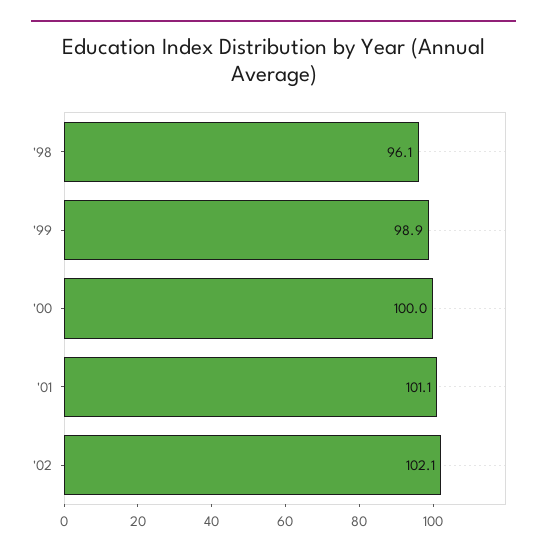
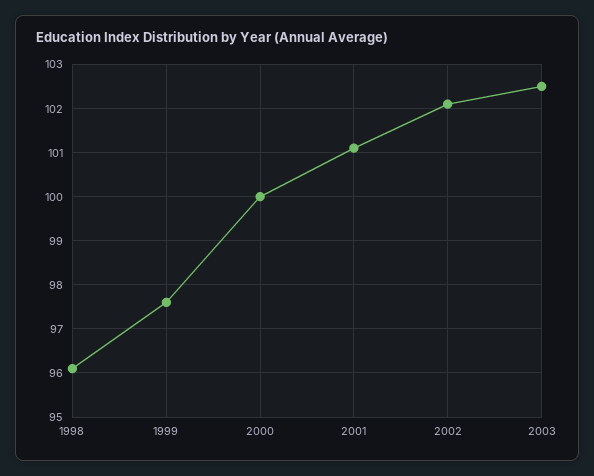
'99: 98.9 -> 97.5
2003: none -> 102.5

